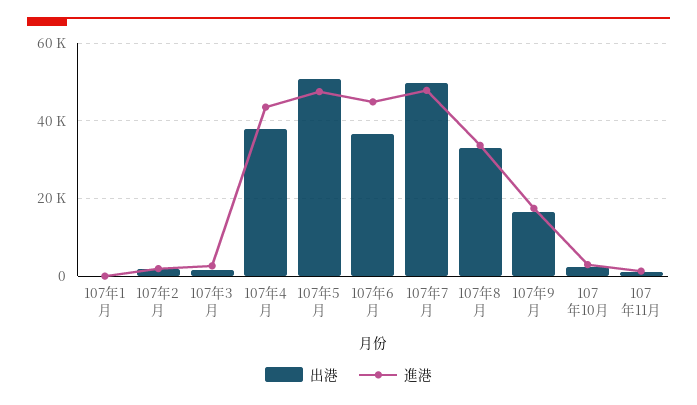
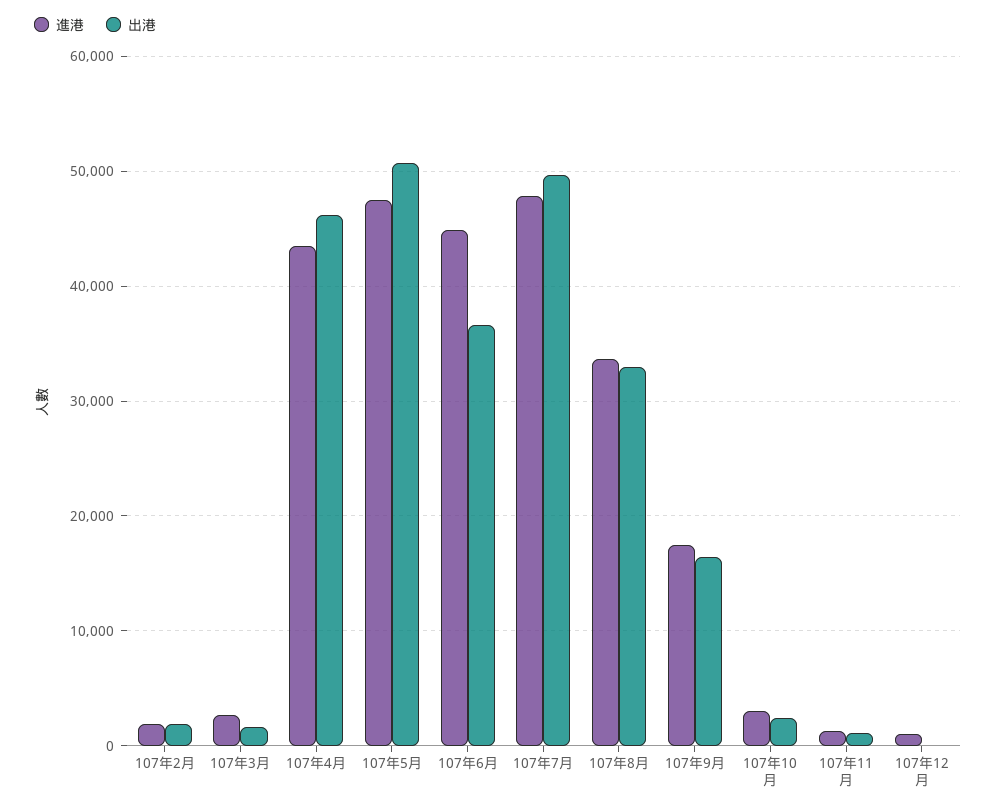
出港, 107年1月: 0 -> none
進港, 107年1月: 0 -> none
出港, 107年4月: 38000 -> 46000
進港, 107年12月: none -> 1000
出港, 107年12月: none -> 0

